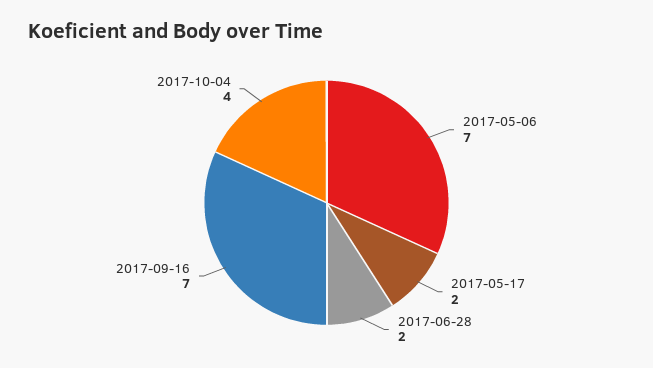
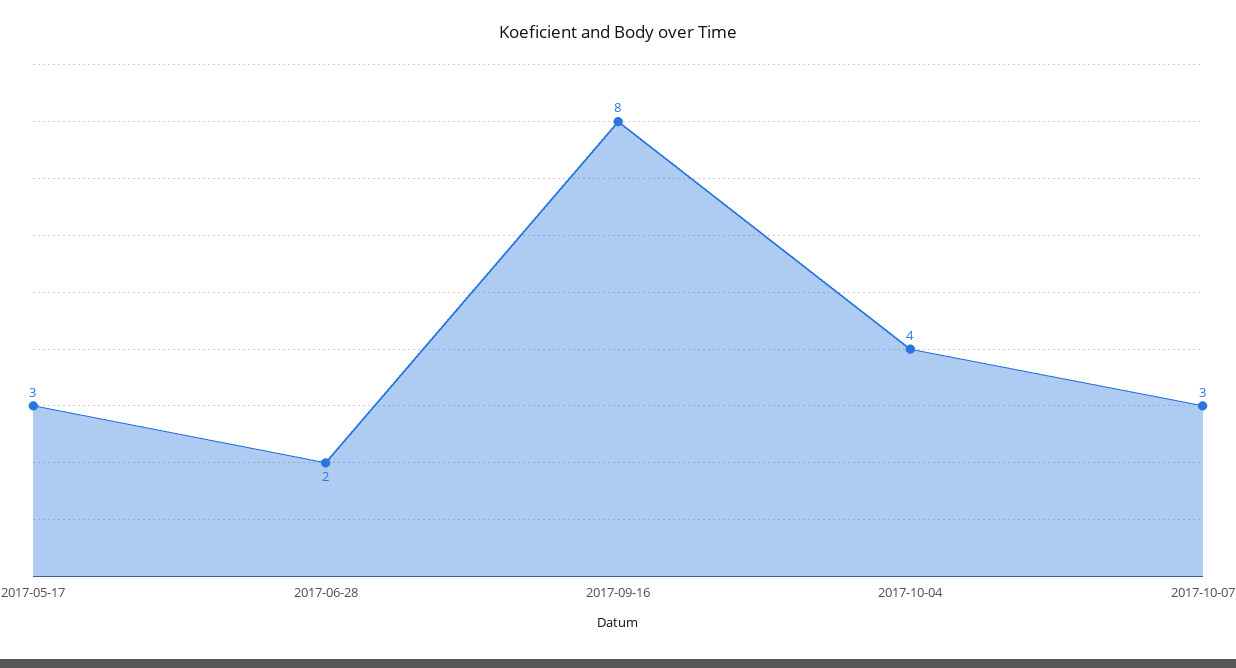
2017-05-06: 7 -> none
2017-05-17: 2 -> 3
2017-09-16: 7 -> 8
2017-10-07: none -> 3

